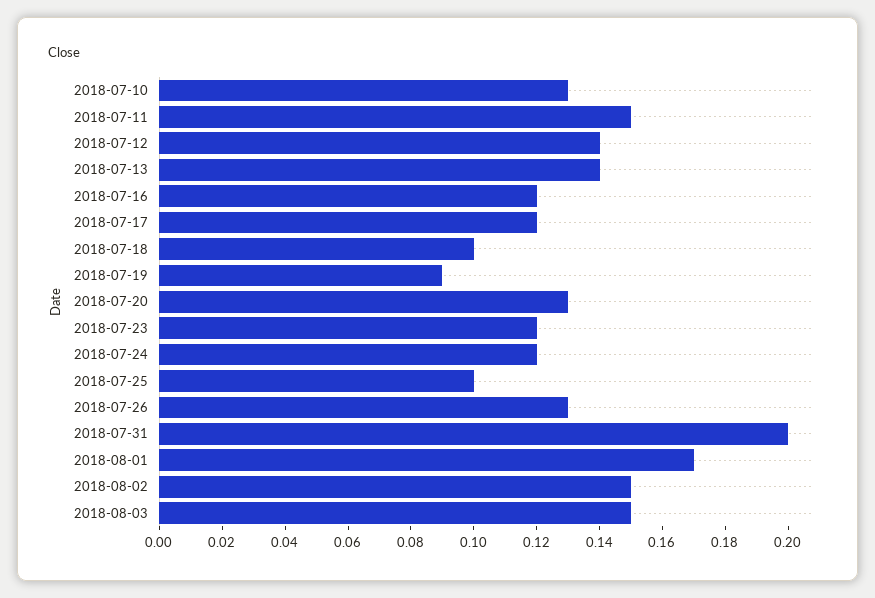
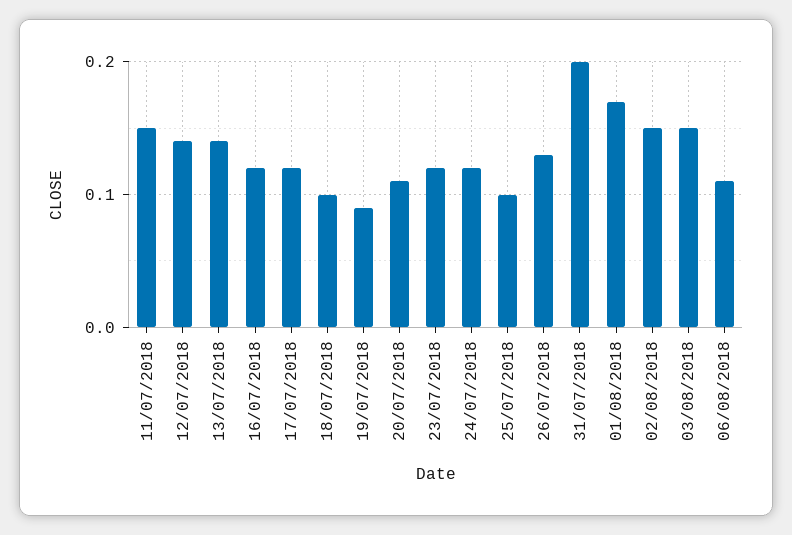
2018-07-10: 0.13 -> none
2018-07-20: 0.13 -> 0.11
06/08/2018: none -> 0.11

